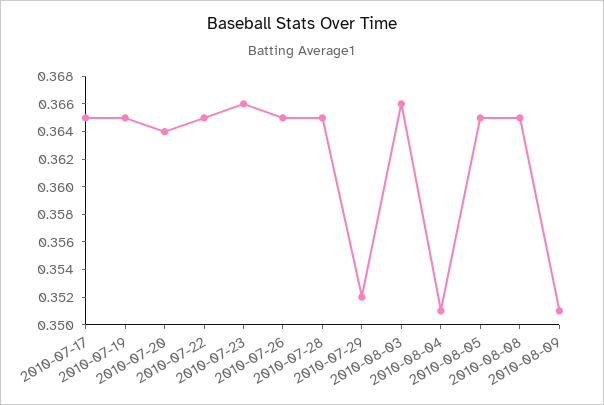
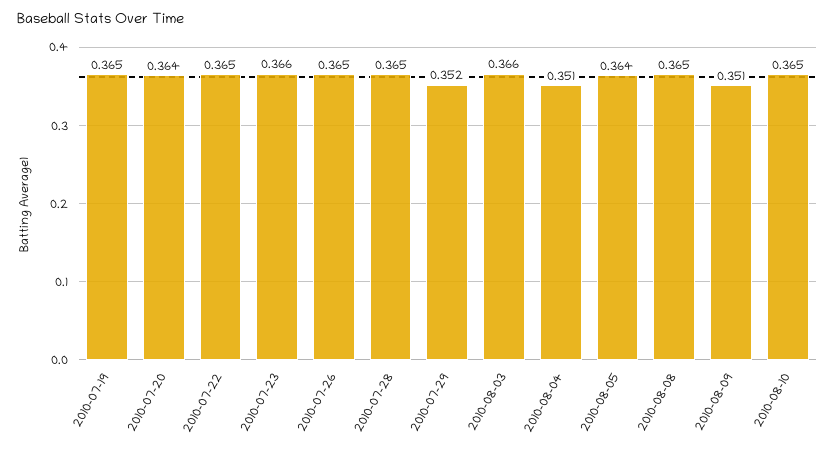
2010-07-17: 0.365 -> none
2010-08-05: 0.365 -> 0.364
2010-08-10: none -> 0.365

